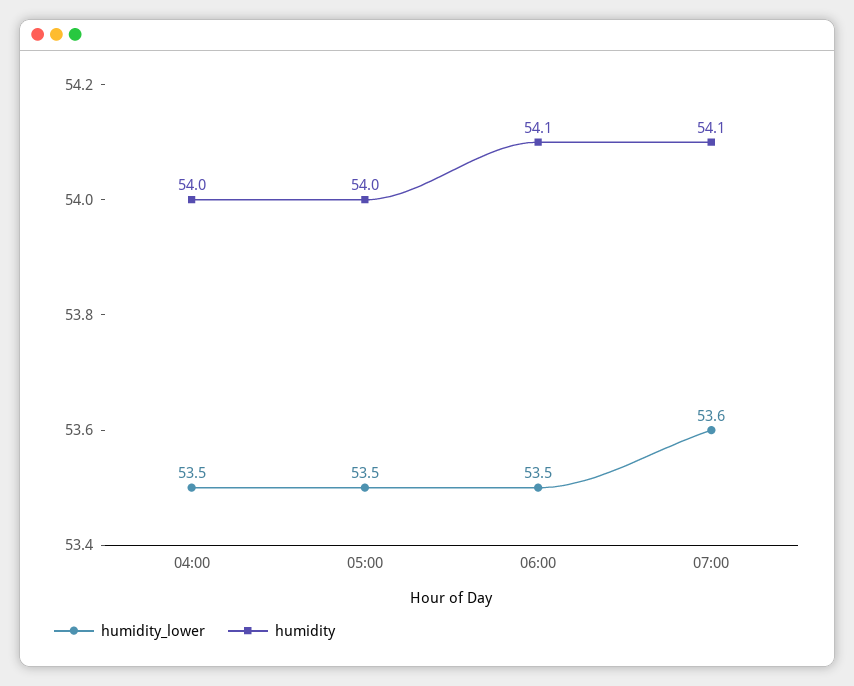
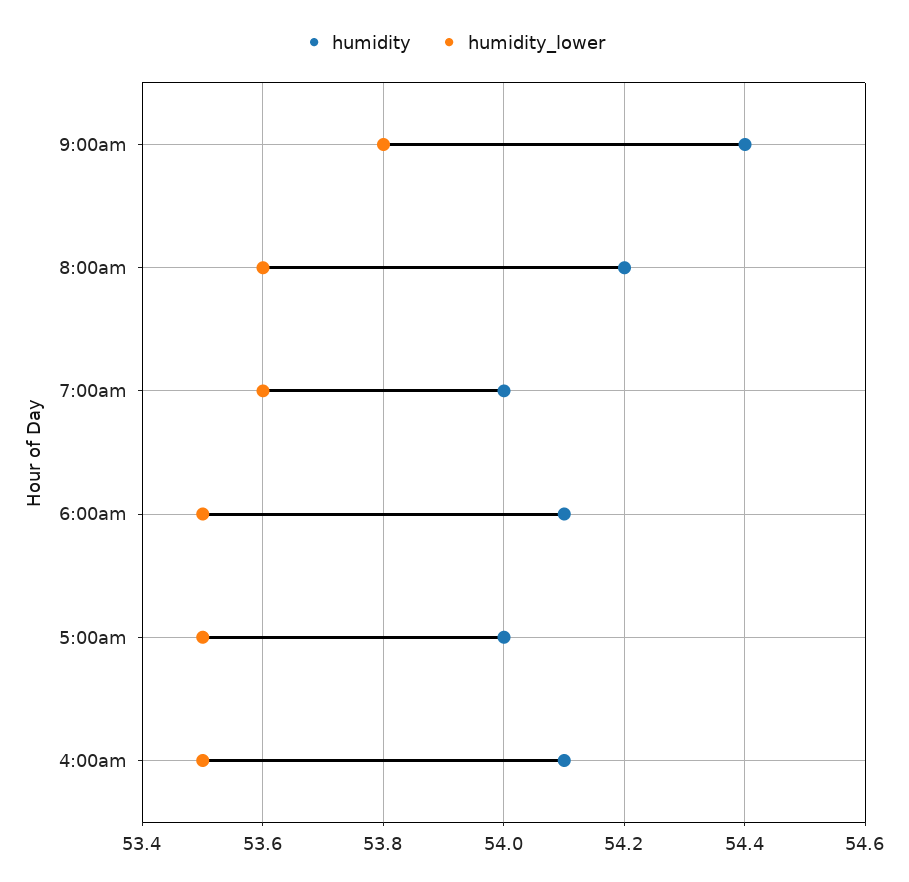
humidity, 04:00: 54 -> 54.1
humidity, 07:00: 54.1 -> 54
humidity, 9:00am: none -> 54.4
humidity_lower, 9:00am: none -> 53.8
humidity, 8:00am: none -> 54.2
humidity_lower, 8:00am: none -> 53.6

